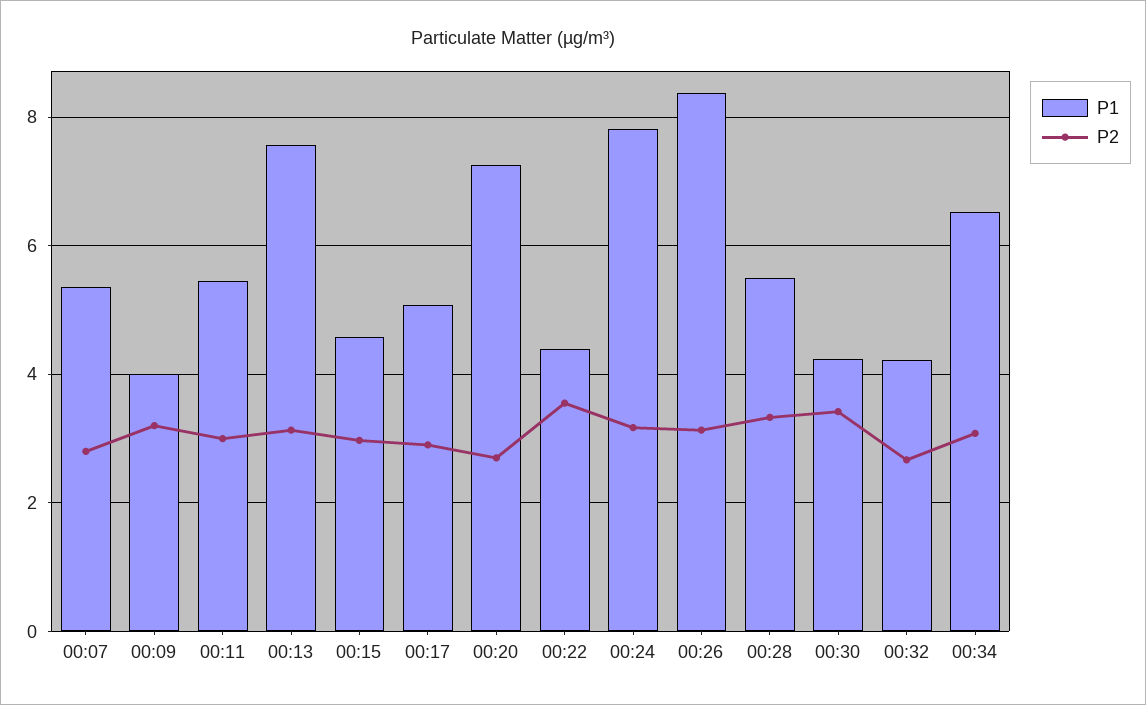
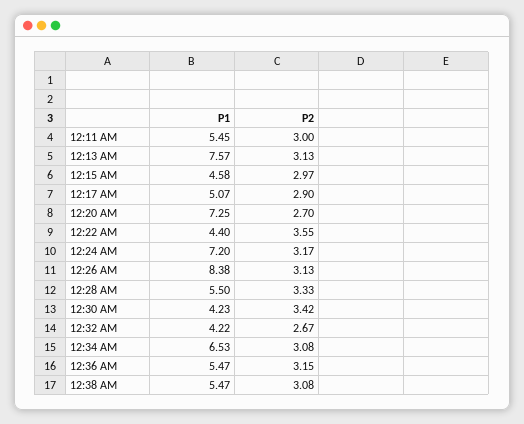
P1, 00:07: 5.4 -> none
P2, 00:07: 2.8 -> none
P1, 00:09: 4 -> none
P2, 00:09: 3.2 -> none
P1, 00:24: 7.8 -> 7.2
P1, 12:36 AM: none -> 5.47
P2, 12:36 AM: none -> 3.15
P1, 12:38 AM: none -> 5.47
P2, 12:38 AM: none -> 3.08

